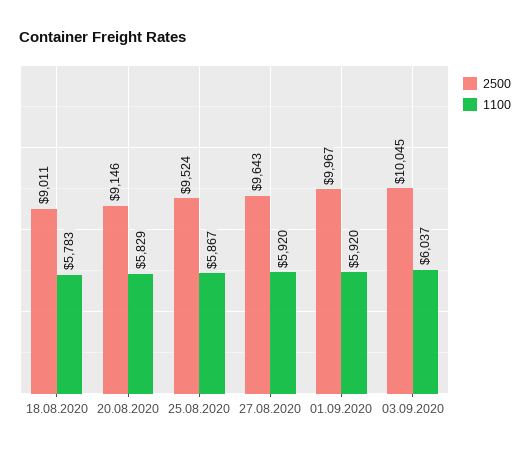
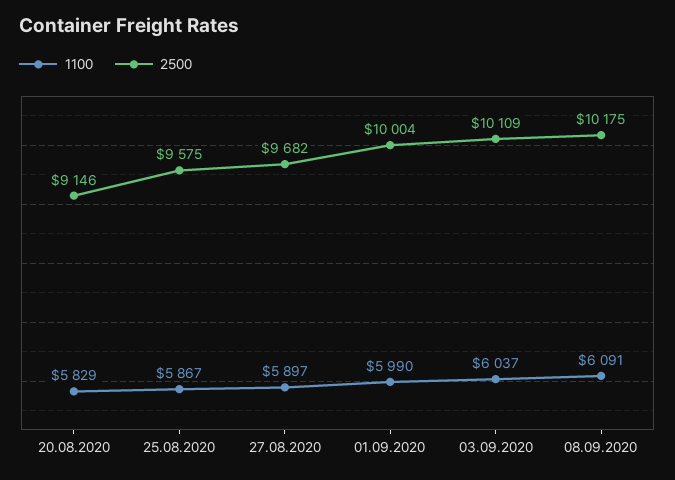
2500, 18.08.2020: 9011 -> none
1100, 18.08.2020: 5783 -> none
2500, 25.08.2020: 9524 -> 9575
2500, 27.08.2020: 9643 -> 9682
1100, 27.08.2020: 5920 -> 5897
2500, 01.09.2020: 9967 -> 10004
1100, 01.09.2020: 5920 -> 5990
2500, 03.09.2020: 10045 -> 10109
1100, 08.09.2020: none -> 6091
2500, 08.09.2020: none -> 10175

